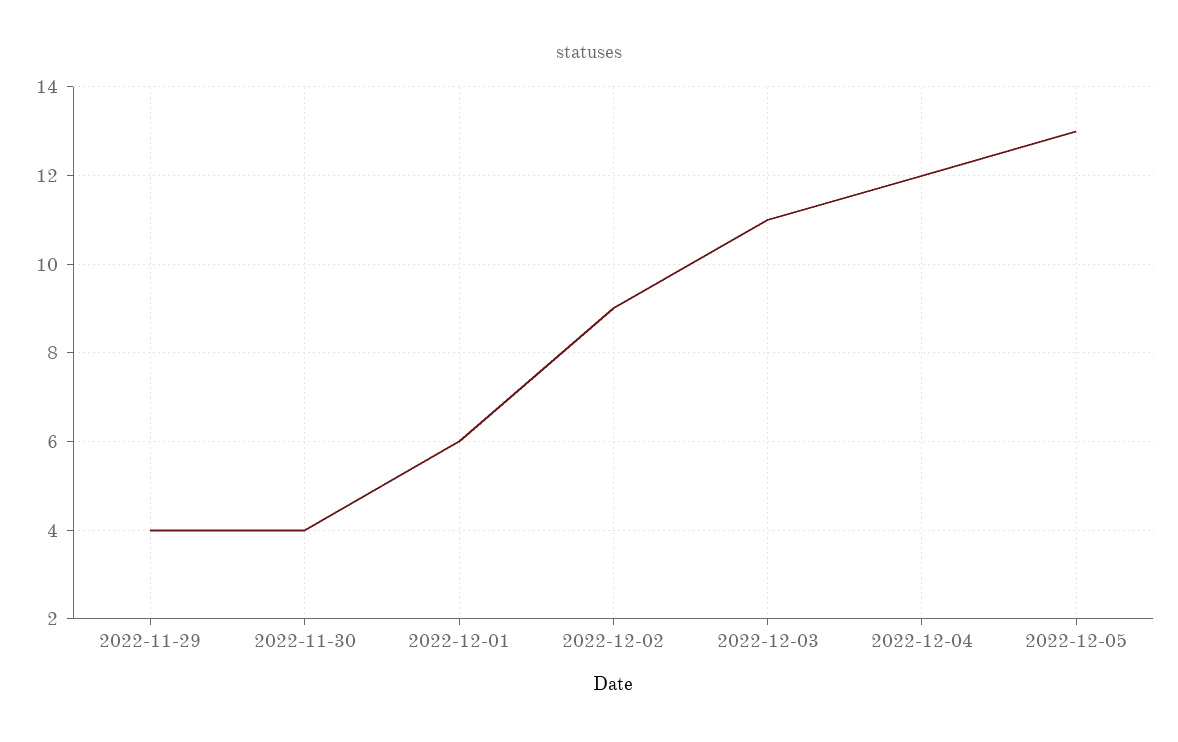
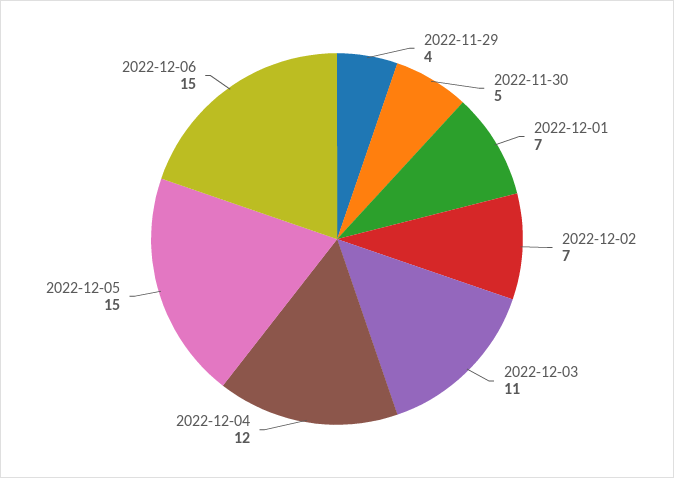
2022-11-30: 4 -> 5
2022-12-01: 6 -> 7
2022-12-02: 9 -> 7
2022-12-05: 13 -> 15
2022-12-06: none -> 15

